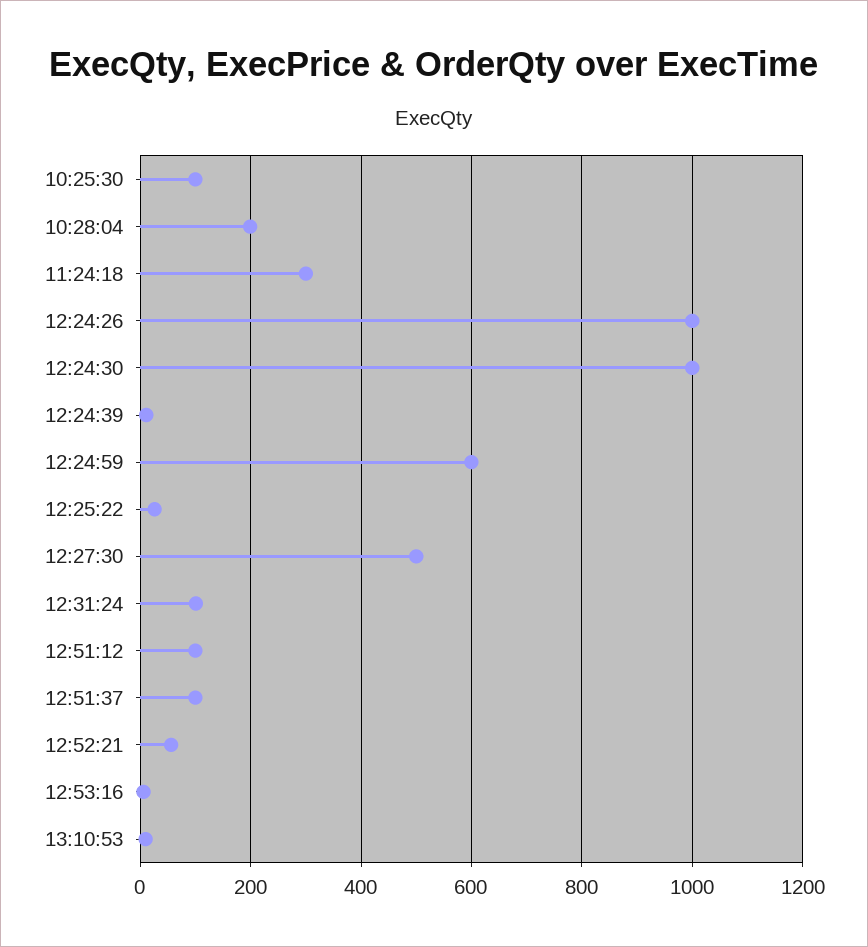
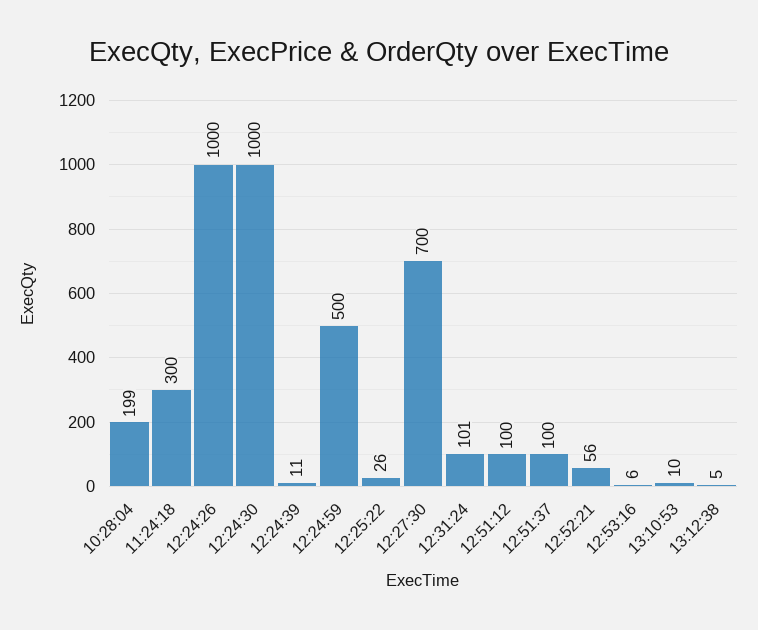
10:25:30: 100 -> none
12:24:59: 600 -> 500
12:27:30: 500 -> 700
13:12:38: none -> 5

